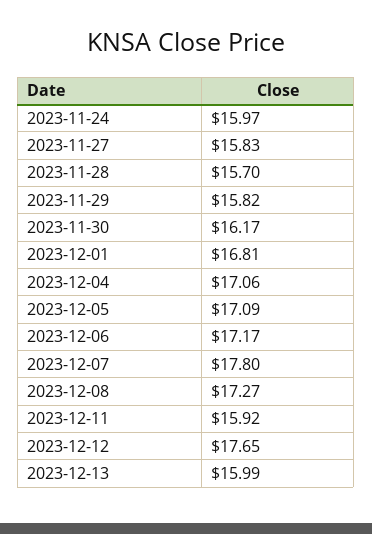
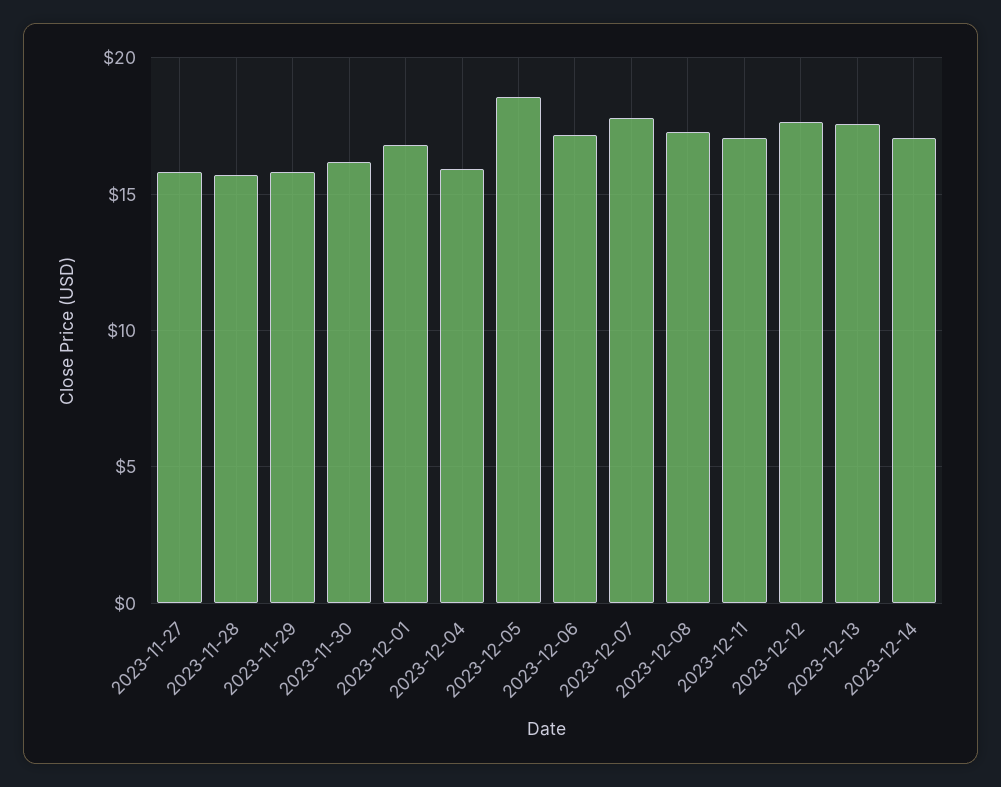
2023-11-24: 15.97 -> none
2023-12-04: 17.06 -> 16
2023-12-05: 17.09 -> 18.5
2023-12-11: 15.92 -> 17
2023-12-13: 15.99 -> 17.5
2023-12-14: none -> 17

